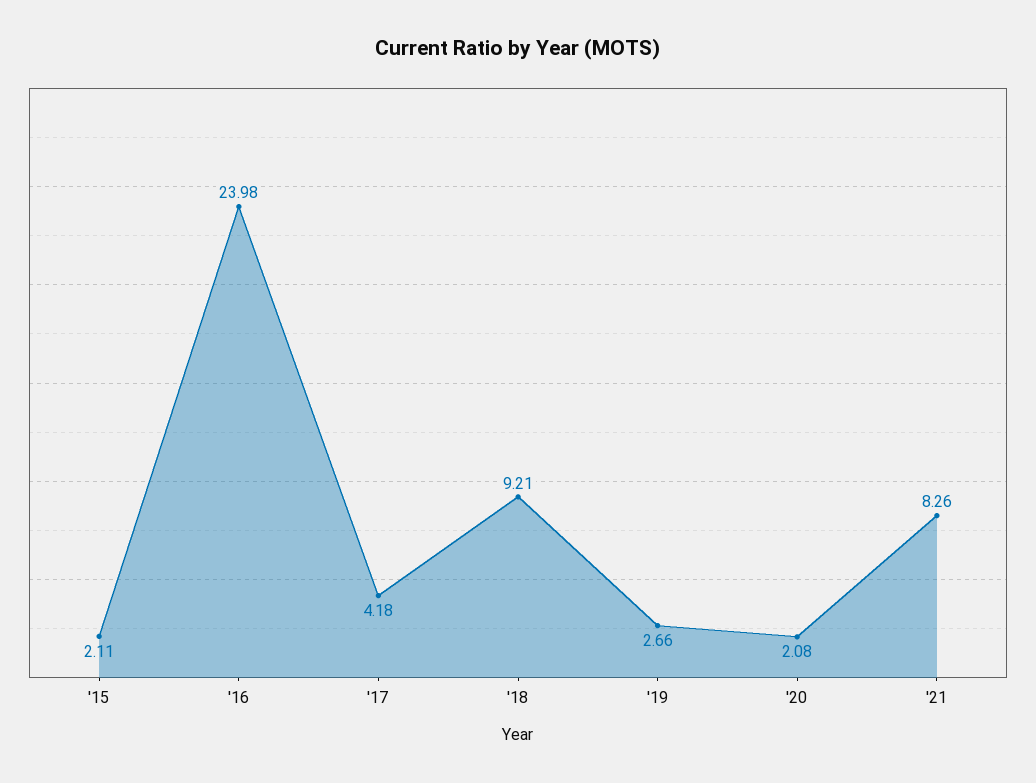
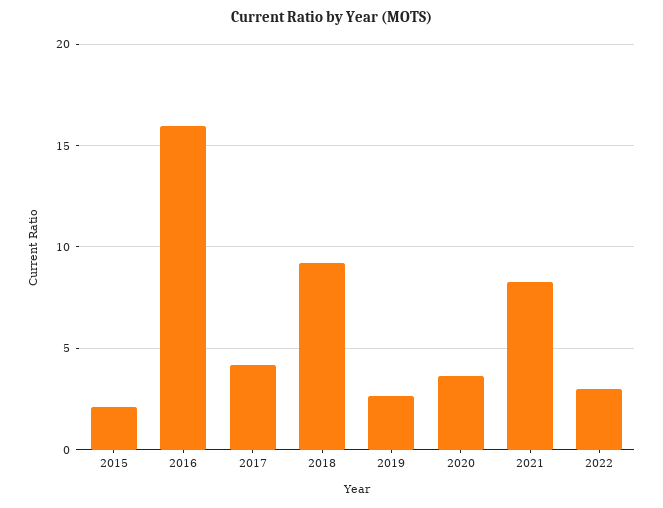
'16: 23.98 -> 16
'20: 2.08 -> 3.5
2022: none -> 3

